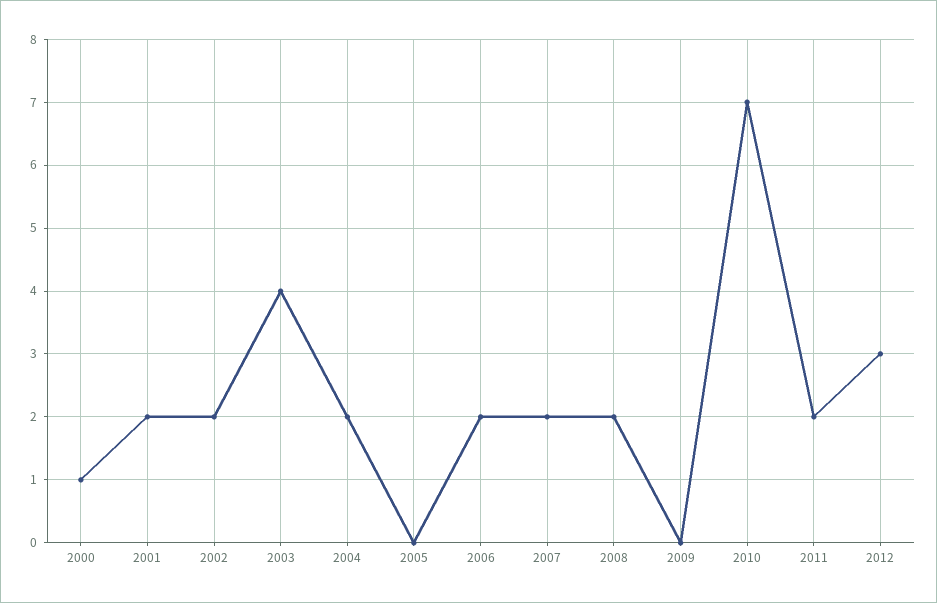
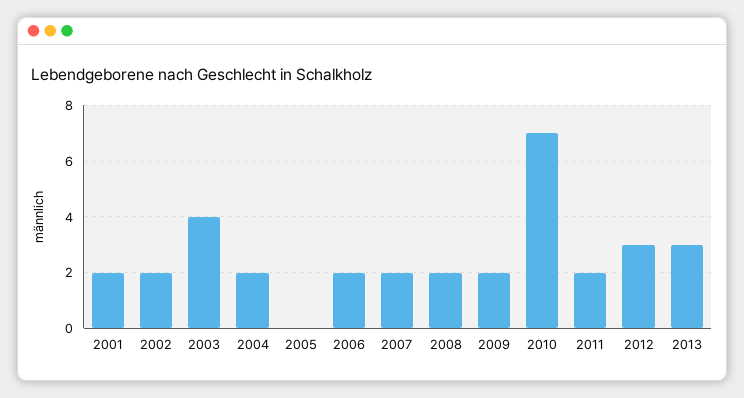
2000: 1 -> none
2009: 0 -> 2
2013: none -> 3

